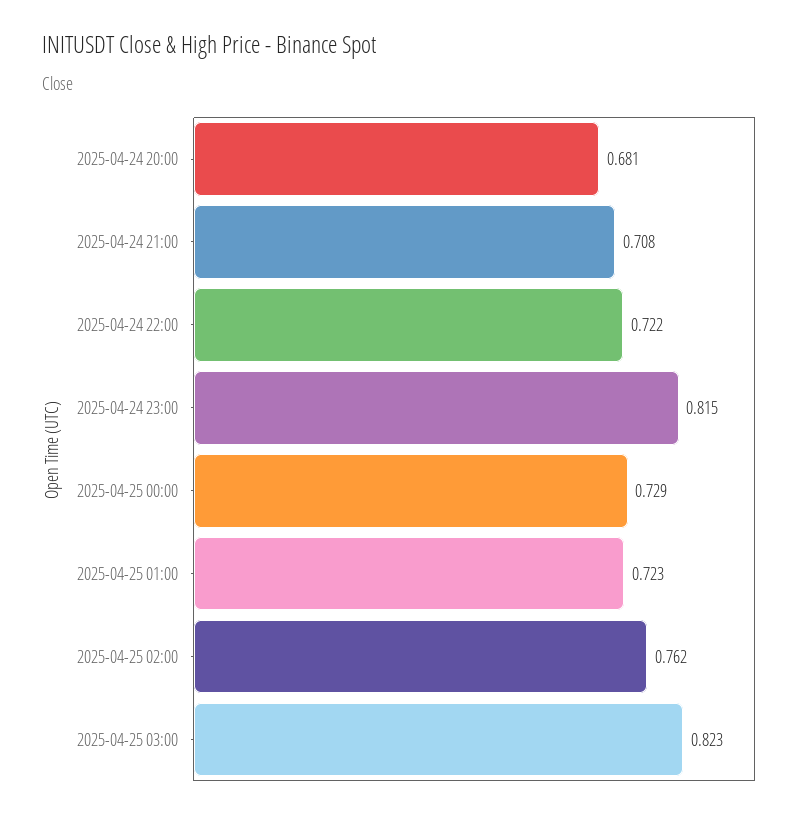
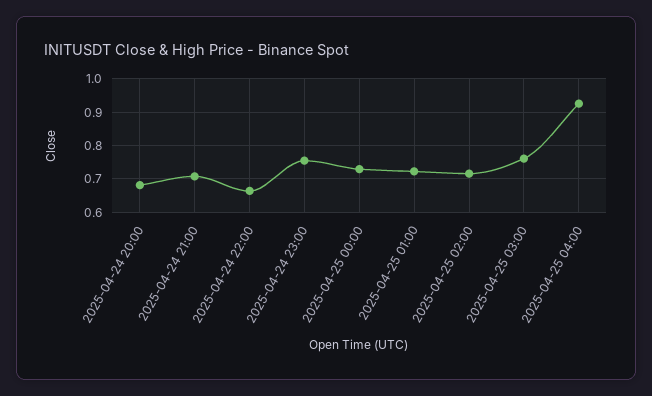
2025-04-24 22:00: 0.722 -> 0.66
2025-04-24 23:00: 0.815 -> 0.76
2025-04-25 02:00: 0.762 -> 0.72
2025-04-25 03:00: 0.823 -> 0.76
2025-04-25 04:00: none -> 0.92

